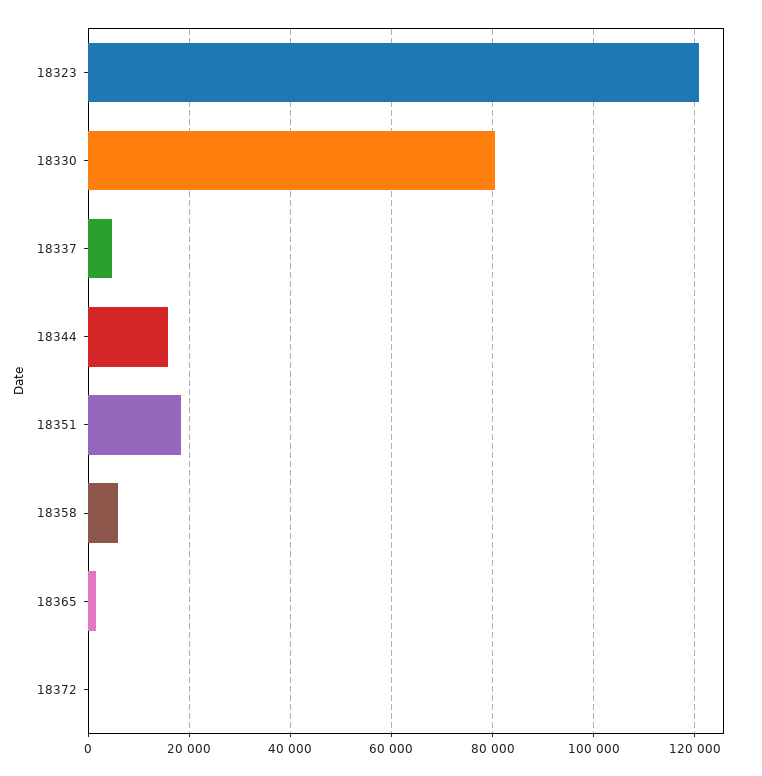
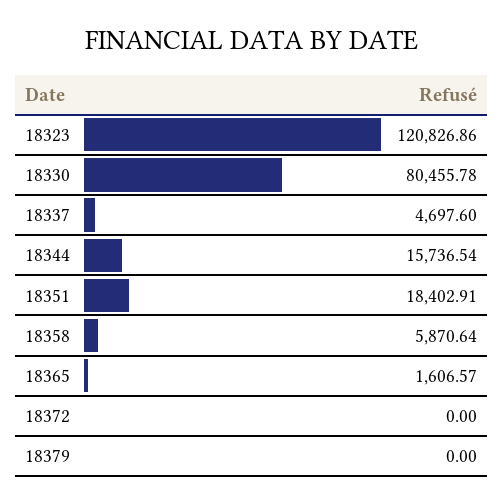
18379: none -> 0

